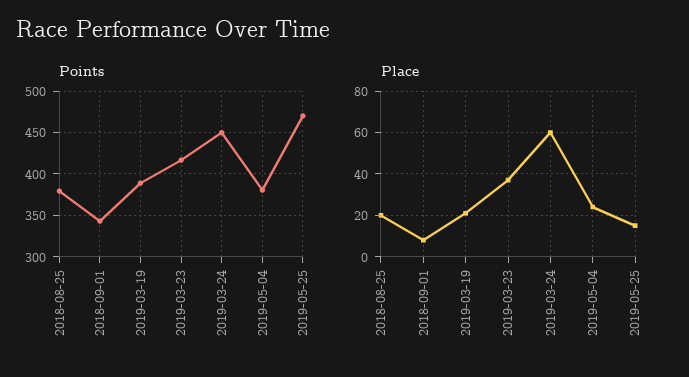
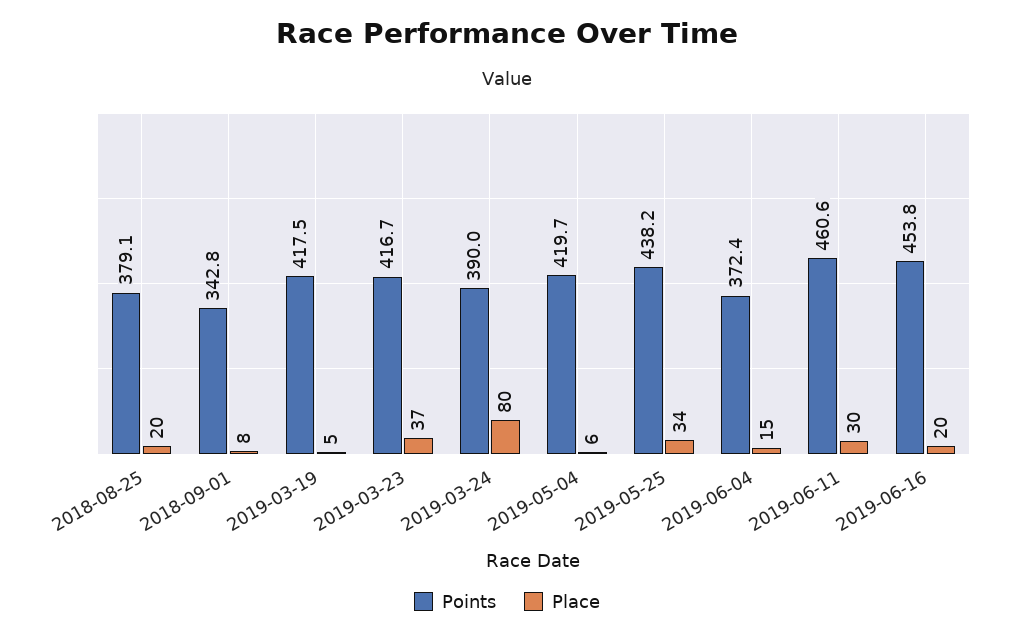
Points, 2019-03-19: 390 -> 417.5
Points, 2019-03-24: 450 -> 390
Points, 2019-05-04: 380 -> 419.7
Points, 2019-05-25: 470 -> 438.2
Place, 2019-03-19: 20 -> 5
Place, 2019-03-24: 60 -> 80
Place, 2019-05-04: 25 -> 6
Place, 2019-05-25: 15 -> 34
Points, 2019-06-04: none -> 372.4
Place, 2019-06-04: none -> 15
Points, 2019-06-11: none -> 460.6
Place, 2019-06-11: none -> 30
Points, 2019-06-16: none -> 453.8
Place, 2019-06-16: none -> 20

